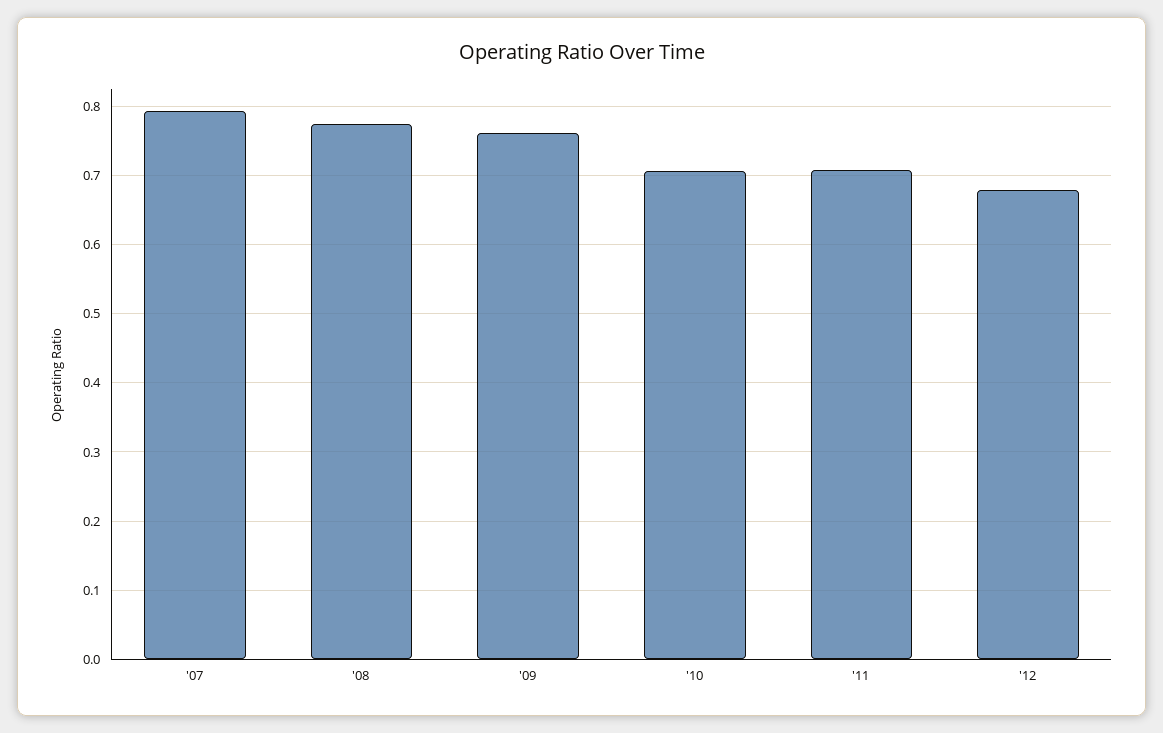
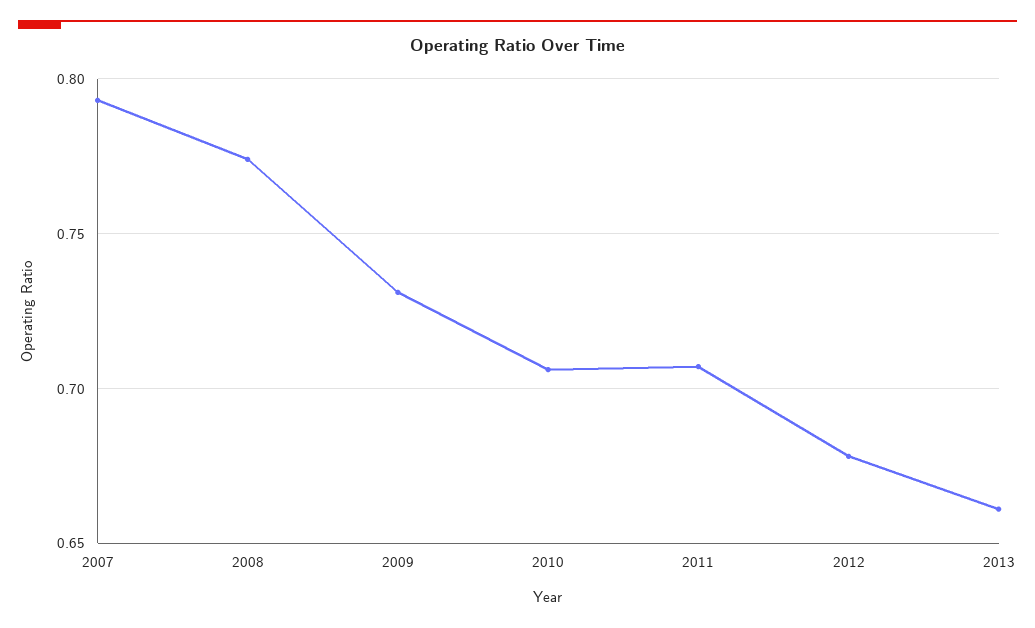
'09: 0.76 -> 0.73
2013: none -> 0.66

